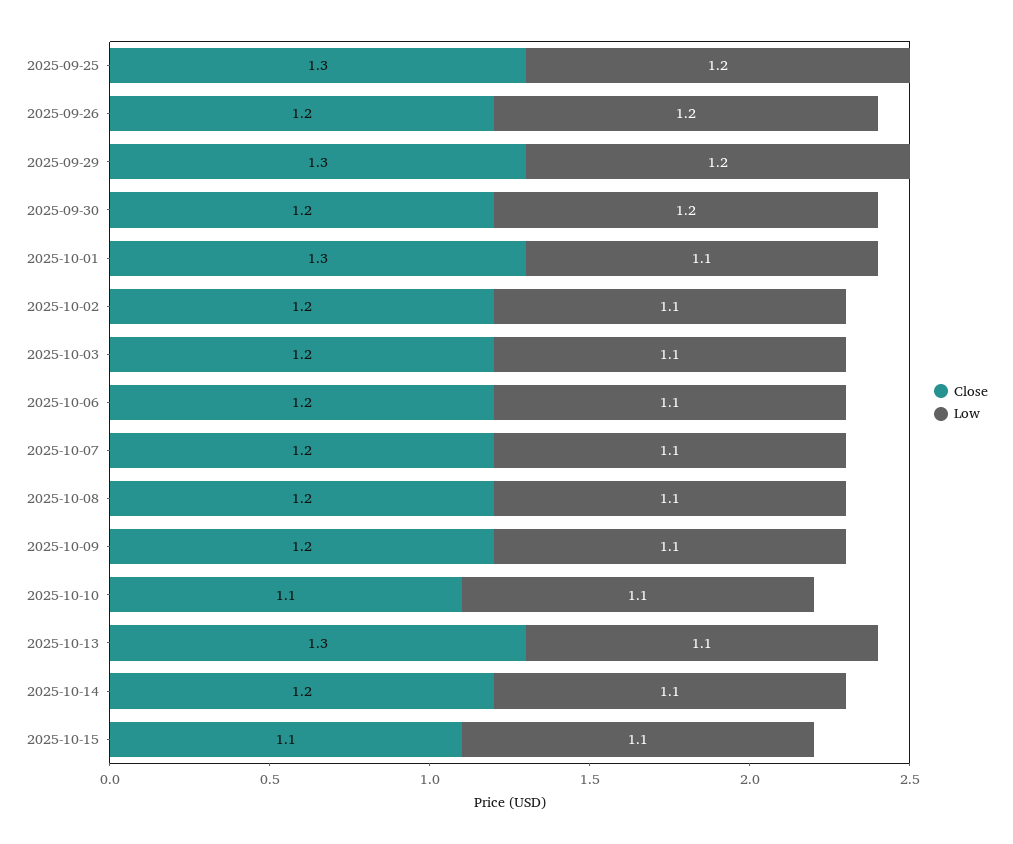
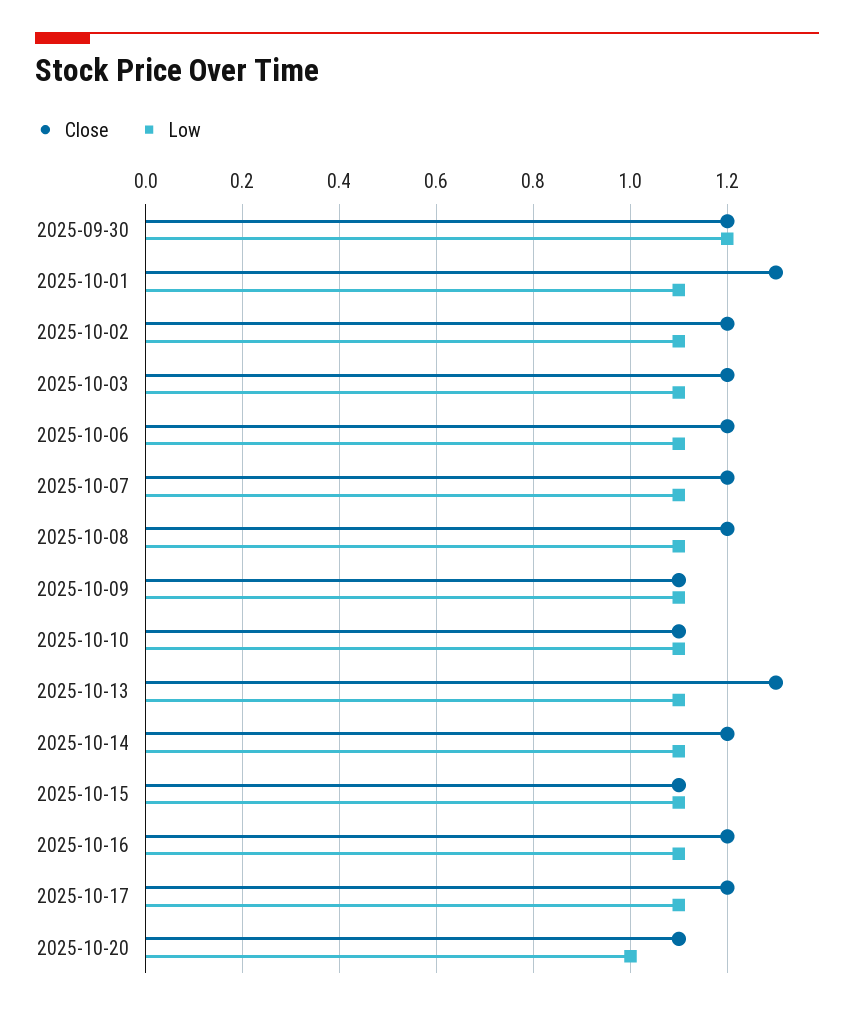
Close, 2025-09-25: 1.3 -> none
Low, 2025-09-25: 1.2 -> none
Close, 2025-09-26: 1.2 -> none
Low, 2025-09-26: 1.2 -> none
Close, 2025-09-29: 1.3 -> none
Low, 2025-09-29: 1.2 -> none
Close, 2025-10-09: 1.2 -> 1.1
Close, 2025-10-16: none -> 1.2
Low, 2025-10-16: none -> 1.1
Close, 2025-10-17: none -> 1.2
Low, 2025-10-17: none -> 1.1
Close, 2025-10-20: none -> 1.1
Low, 2025-10-20: none -> 1

